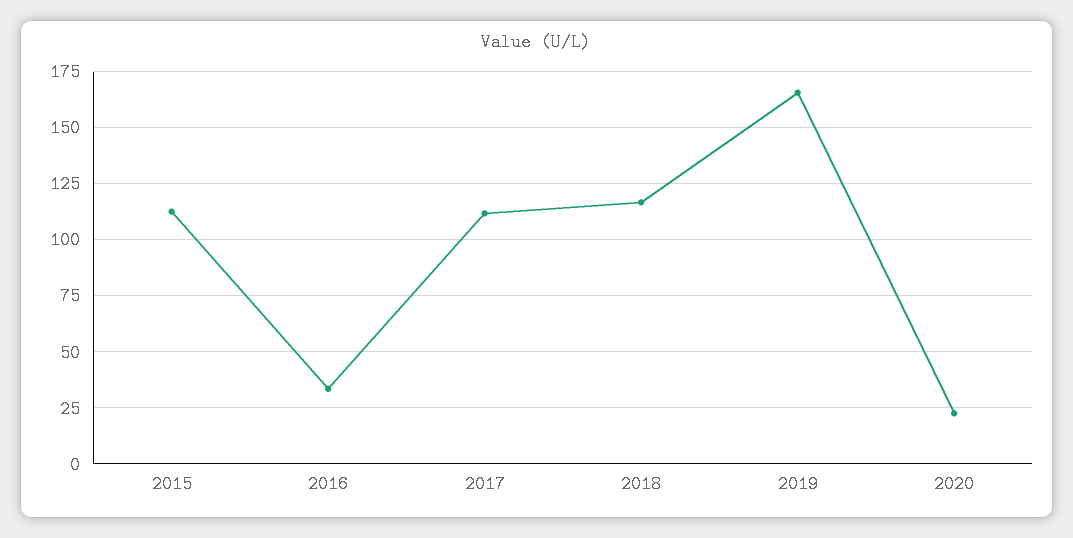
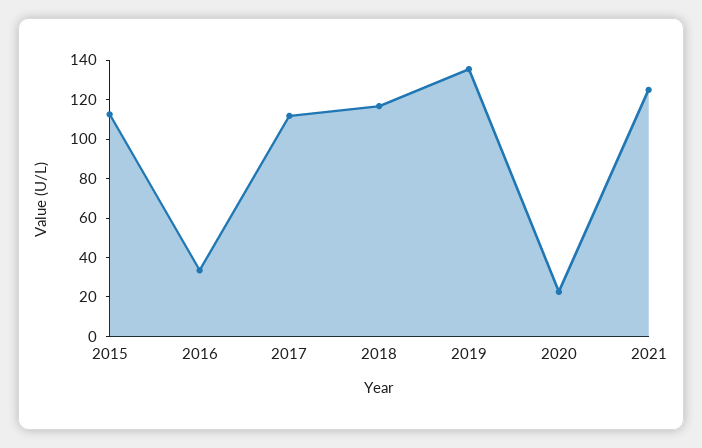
2019: 165 -> 135
2021: none -> 125

